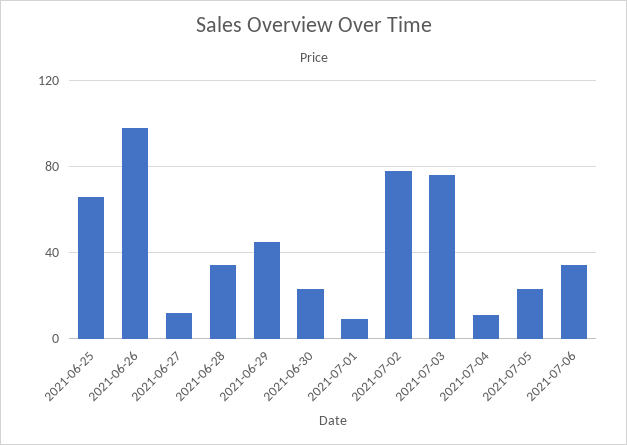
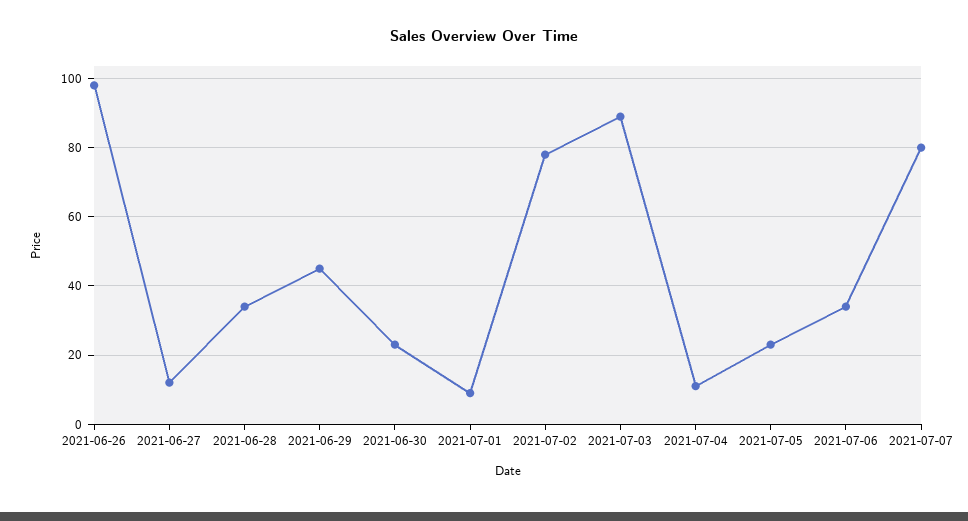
2021-06-25: 65 -> none
2021-07-03: 75 -> 90
2021-07-07: none -> 80

